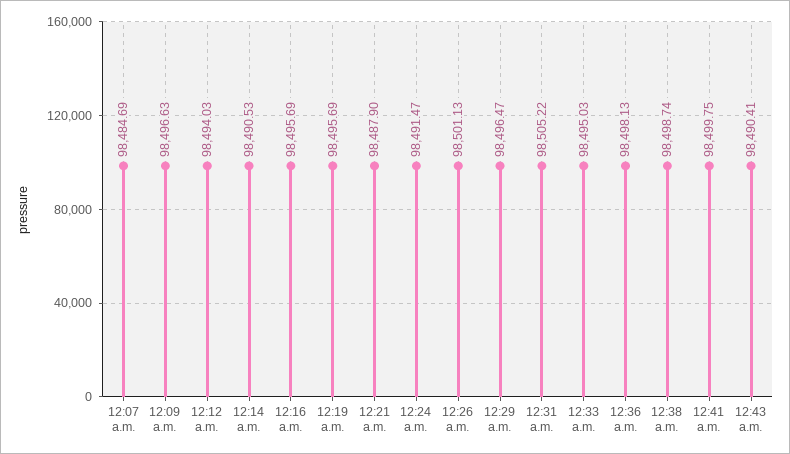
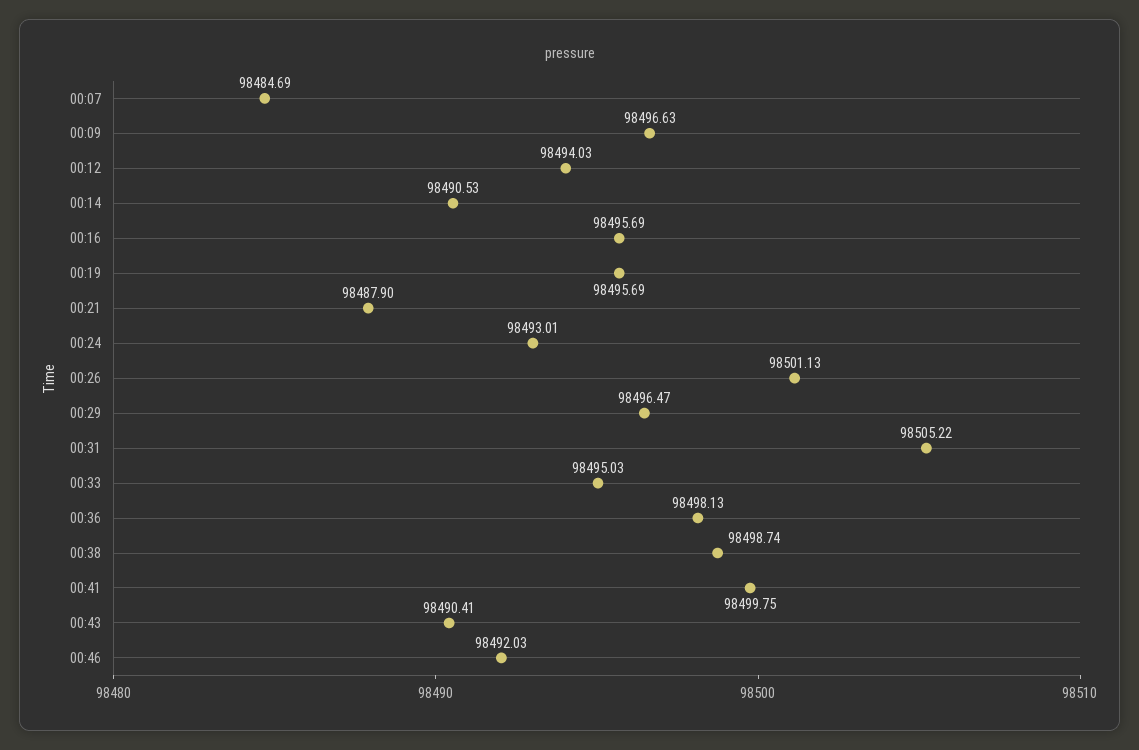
12:24 a.m.: 98491.47 -> 98493.01
00:46: none -> 98492.03

